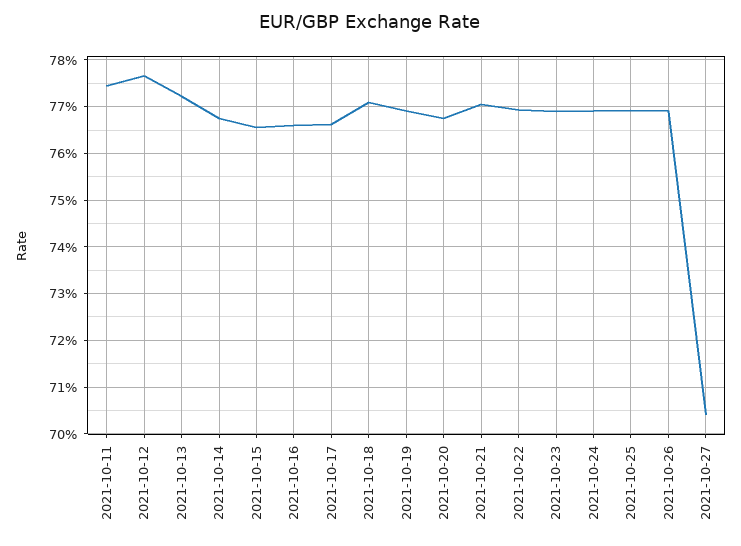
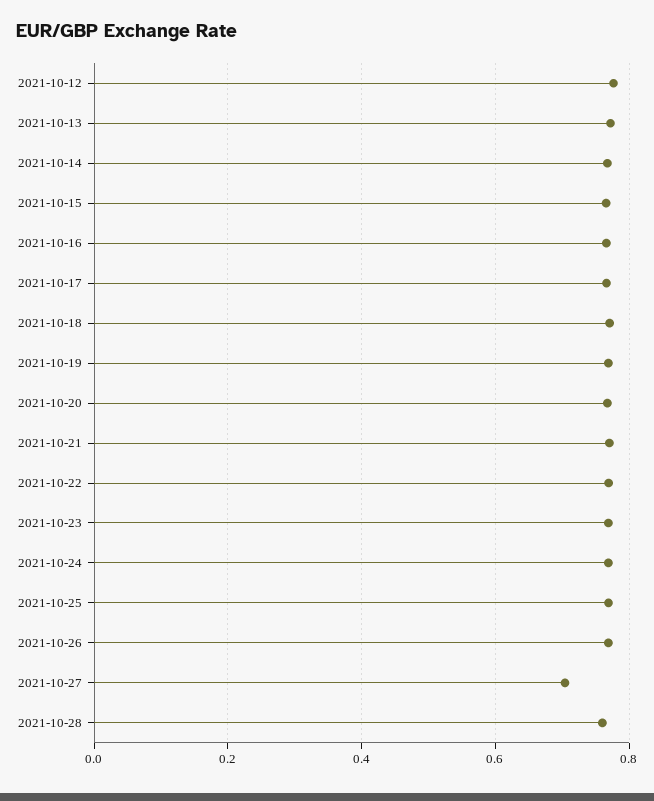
2021-10-11: 0.774 -> none
2021-10-28: none -> 0.76

